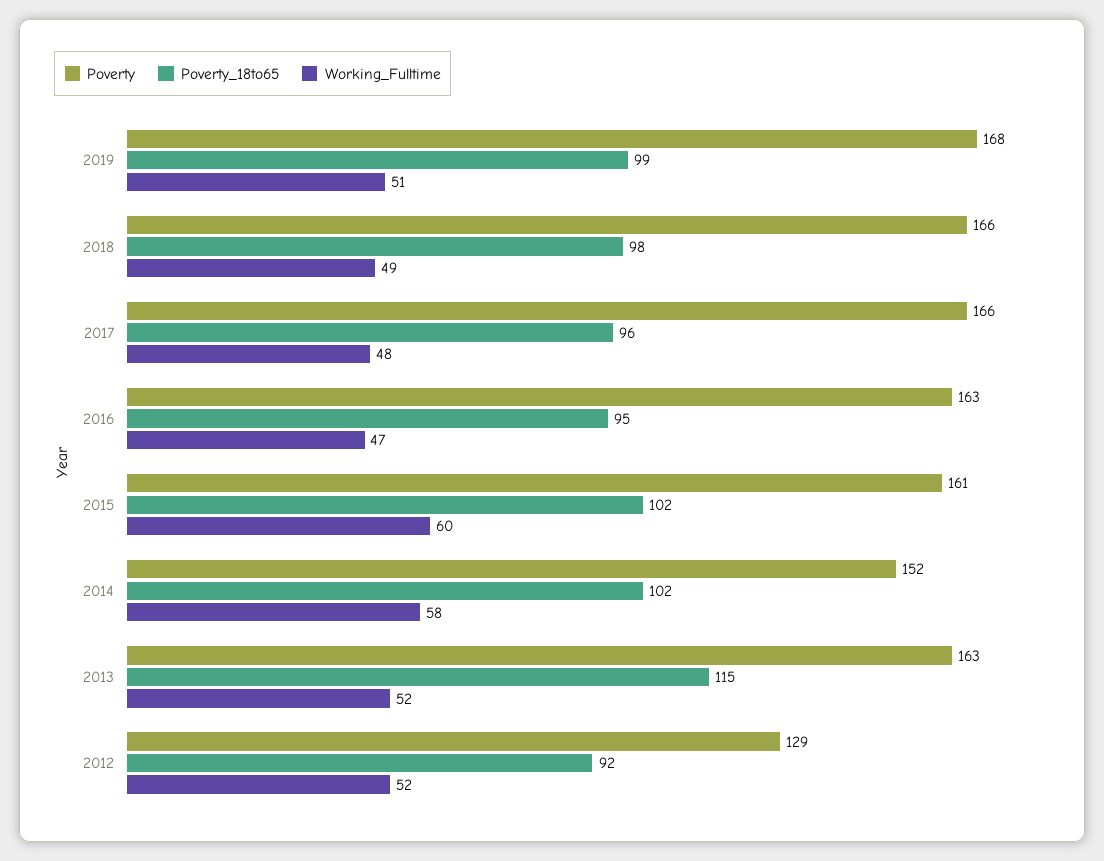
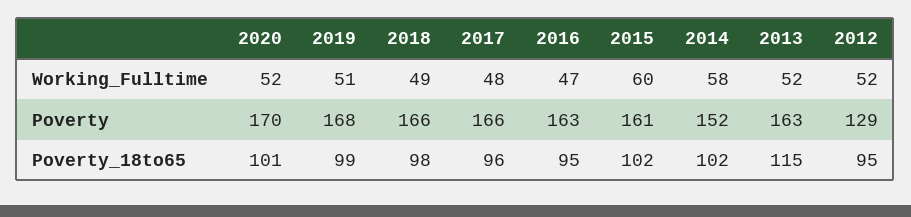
Poverty_18to65, 2012: 92 -> 95
Working_Fulltime, 2020: none -> 52
Poverty, 2020: none -> 170
Poverty_18to65, 2020: none -> 101

